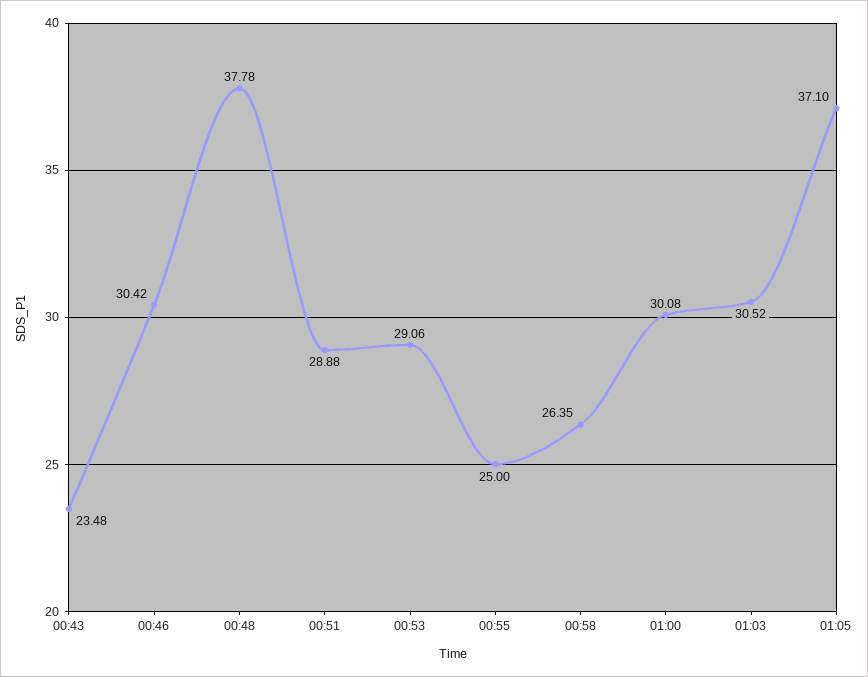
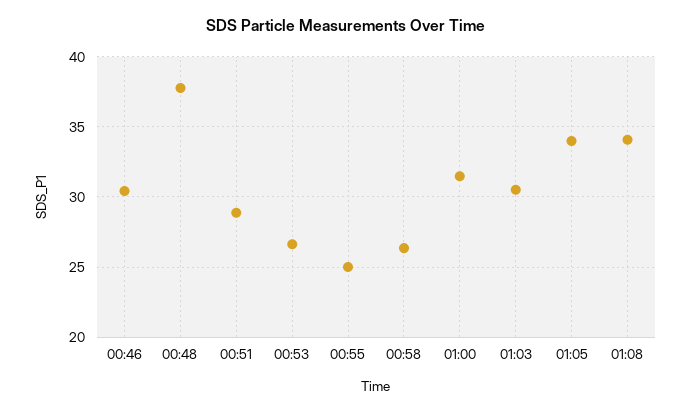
00:43: 23.48 -> none
00:53: 29.06 -> 26.5
01:00: 30.08 -> 31.5
01:05: 37.1 -> 34
01:08: none -> 34

